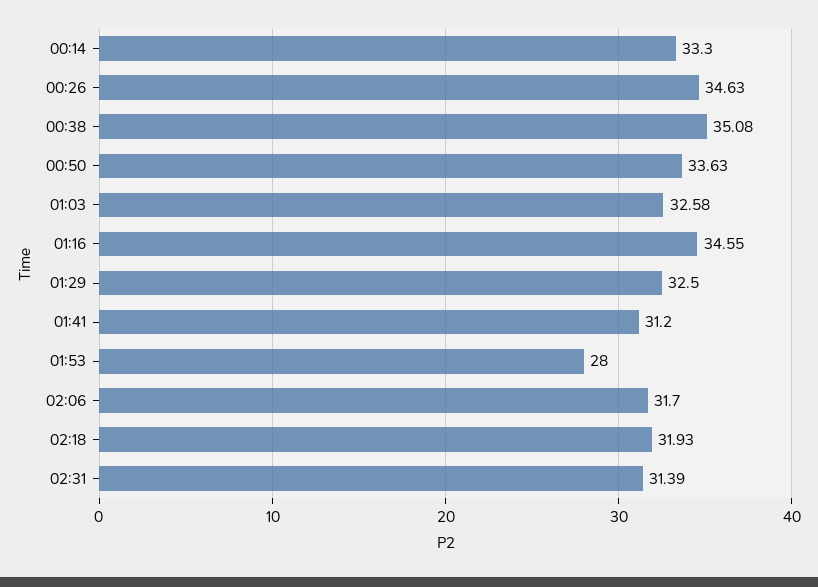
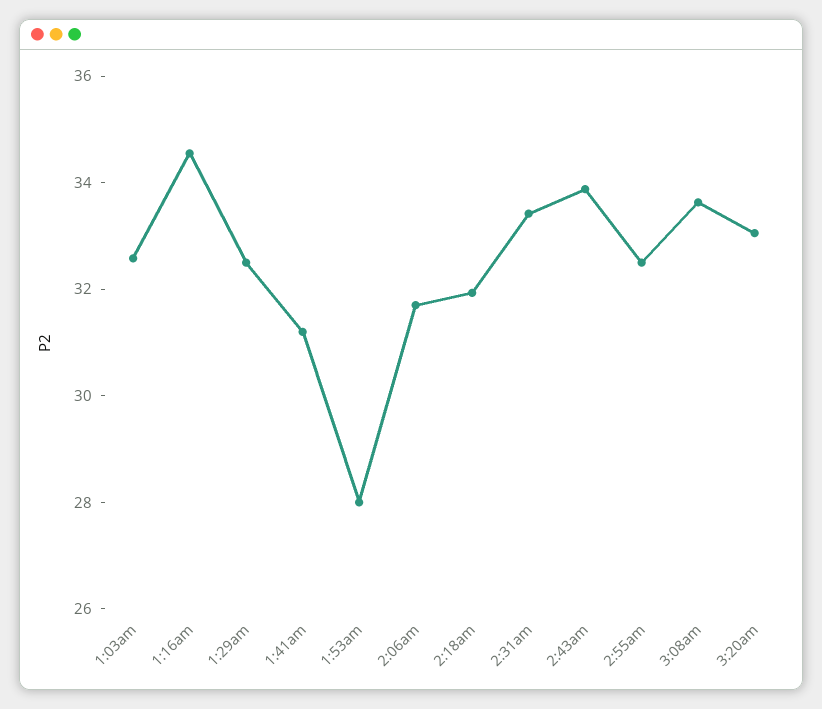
00:14: 33.3 -> none
00:26: 34.63 -> none
00:38: 35.08 -> none
00:50: 33.63 -> none
02:31: 31.39 -> 33.5
2:43am: none -> 34
2:55am: none -> 32.5
3:08am: none -> 33.5
3:20am: none -> 33

